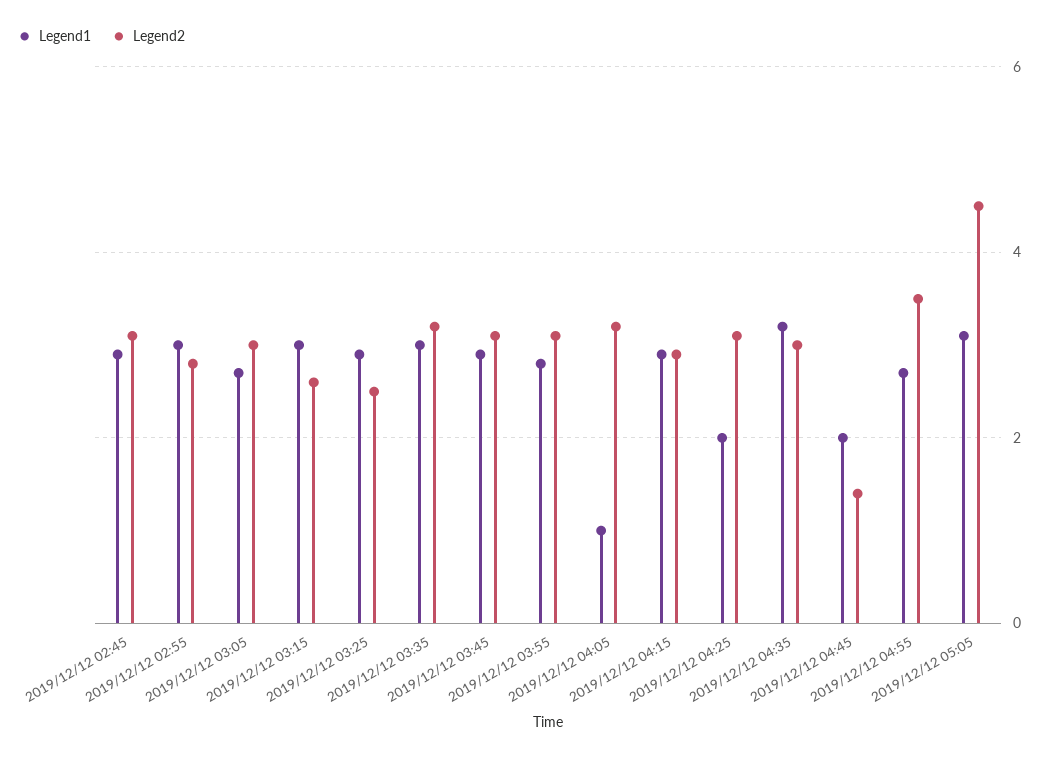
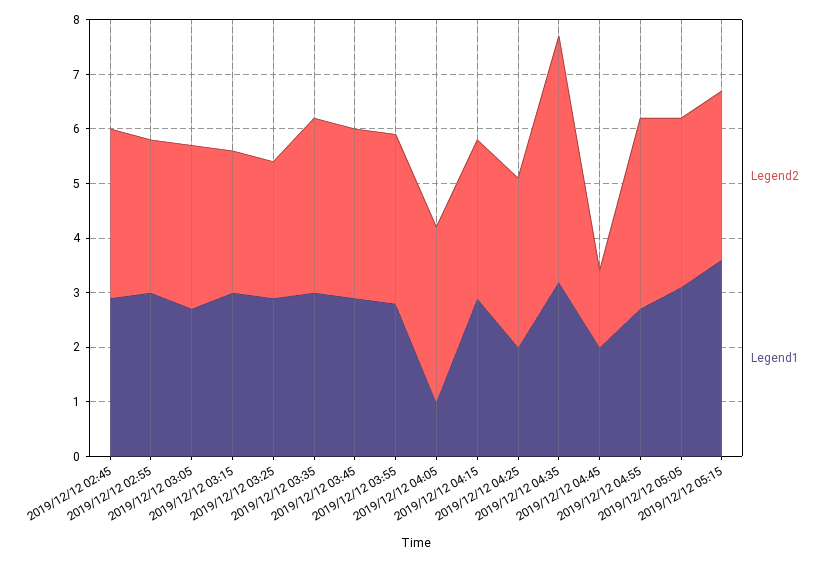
Legend2, 2019/12/12 04:35: 3 -> 4.5
Legend2, 2019/12/12 05:05: 4.5 -> 3
Legend2, 2019/12/12 05:15: none -> 3
Legend1, 2019/12/12 05:15: none -> 3.5

